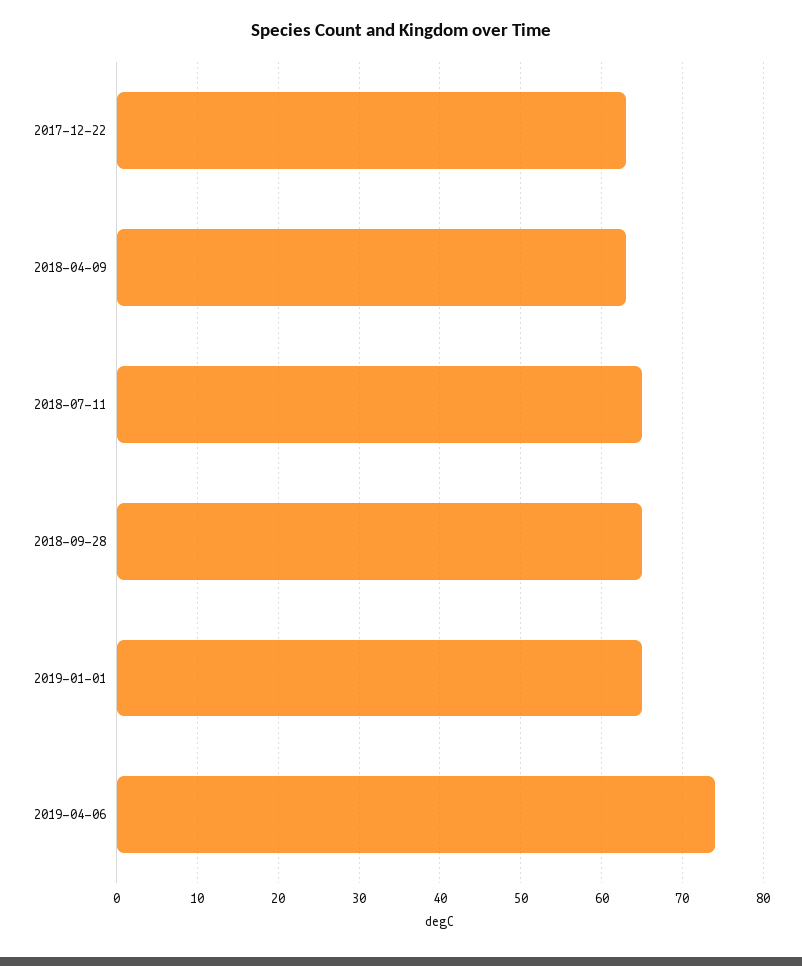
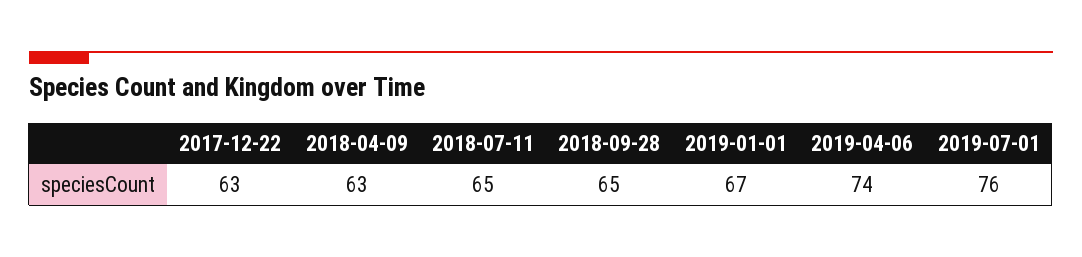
2019-01-01: 65 -> 67
2019-07-01: none -> 76

